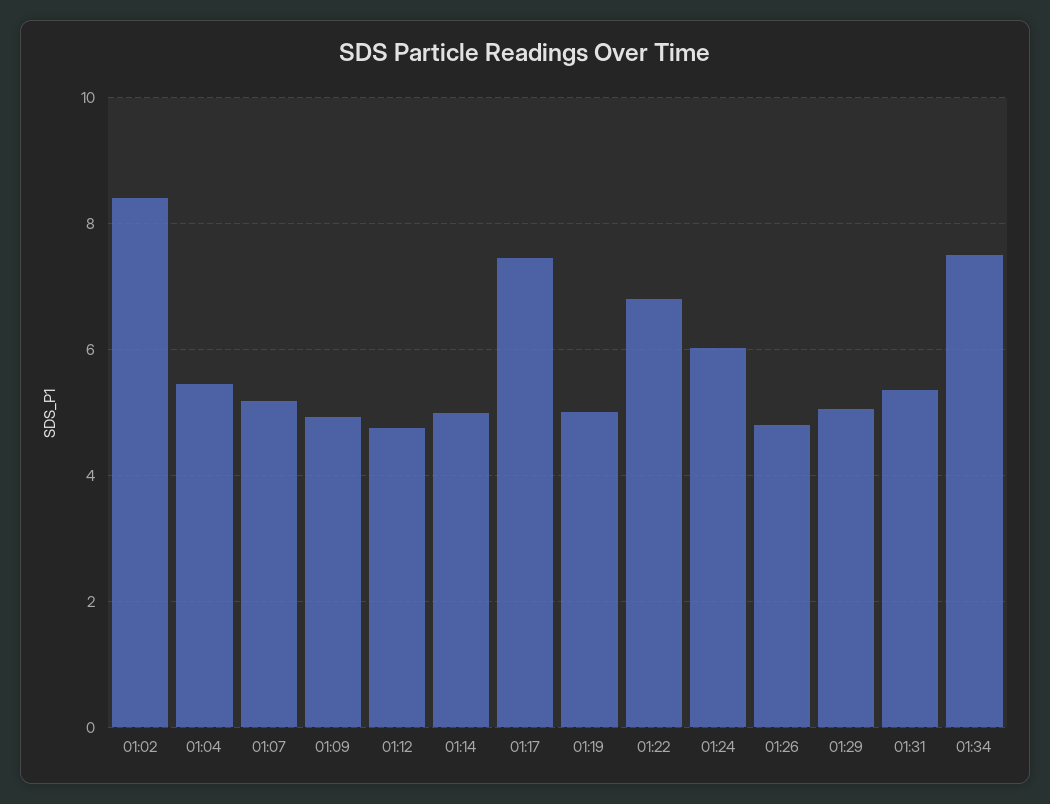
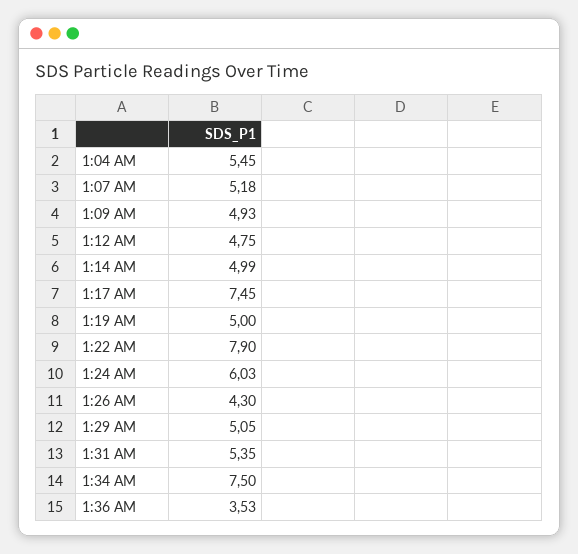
01:02: 8.4 -> none
01:22: 6.8 -> 7.9
01:26: 4.8 -> 4.3
1:36 AM: none -> 3.53

